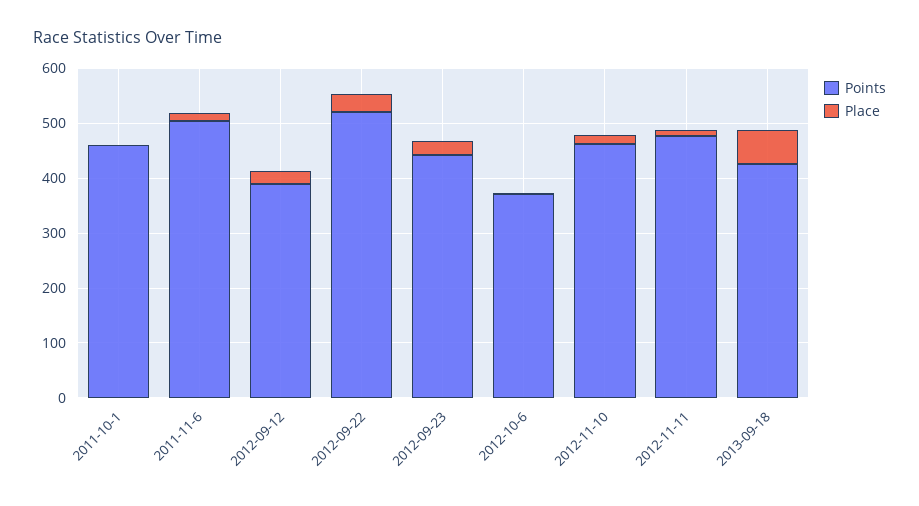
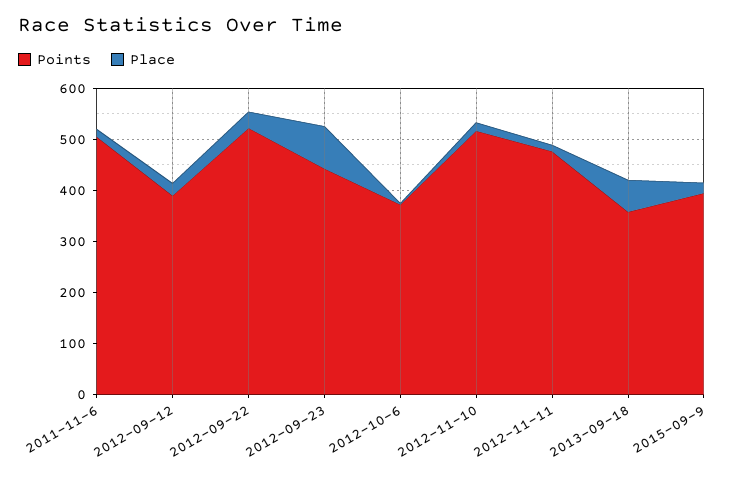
Points, 2011-10-1: 460 -> none
Place, 2011-10-1: 0 -> none
Place, 2012-09-23: 20 -> 80
Points, 2012-11-10: 460 -> 520
Points, 2013-09-18: 420 -> 360
Points, 2015-09-9: none -> 400
Place, 2015-09-9: none -> 20

